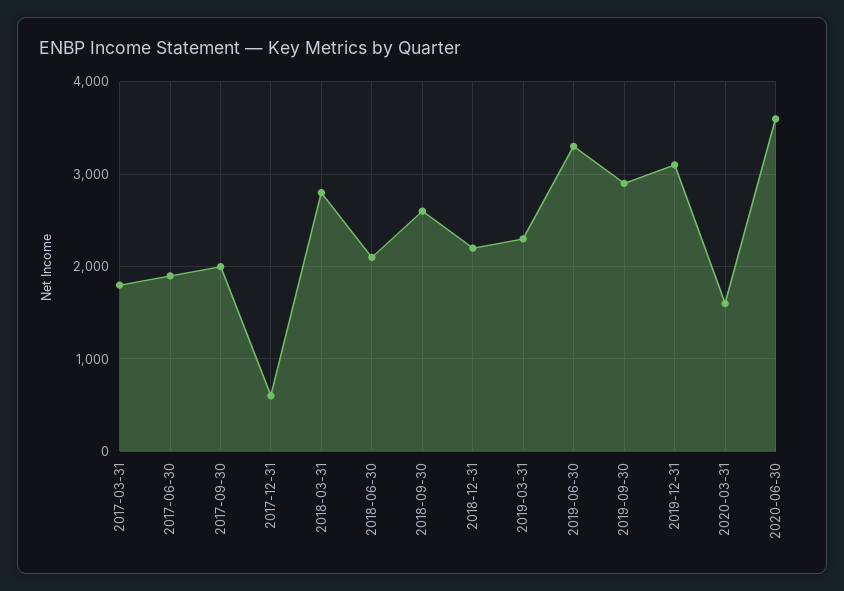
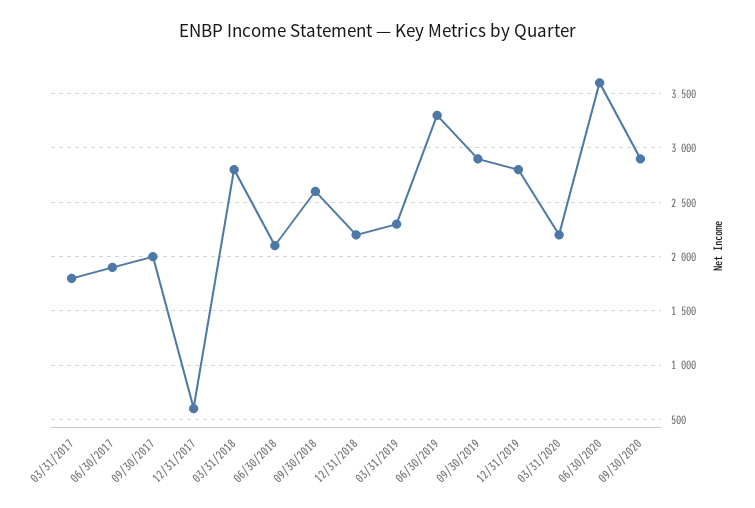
2019-12-31: 3100 -> 2800
2020-03-31: 1600 -> 2200
09/30/2020: none -> 2900

